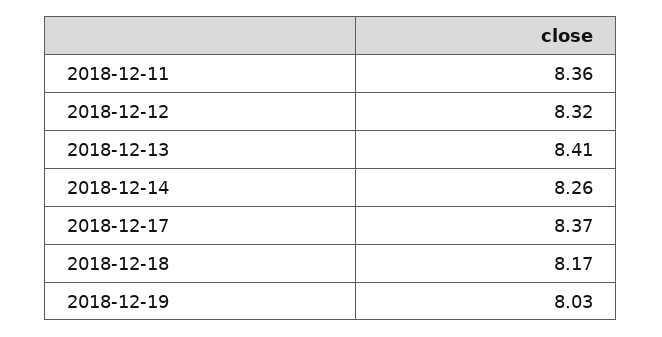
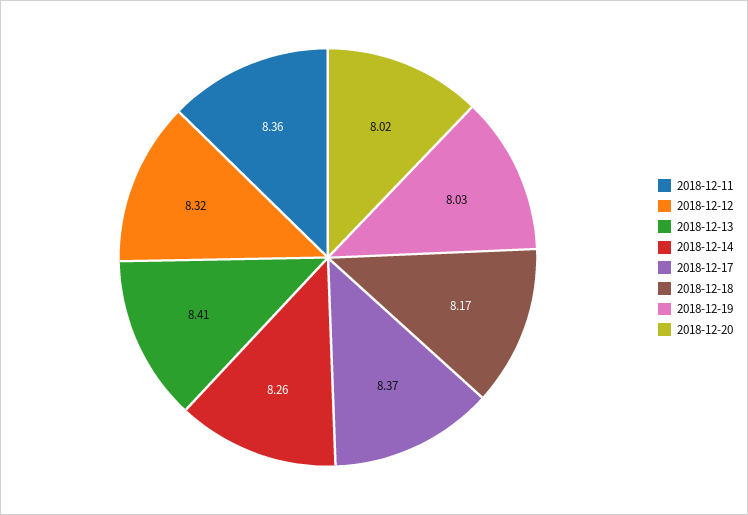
2018-12-20: none -> 8.02

